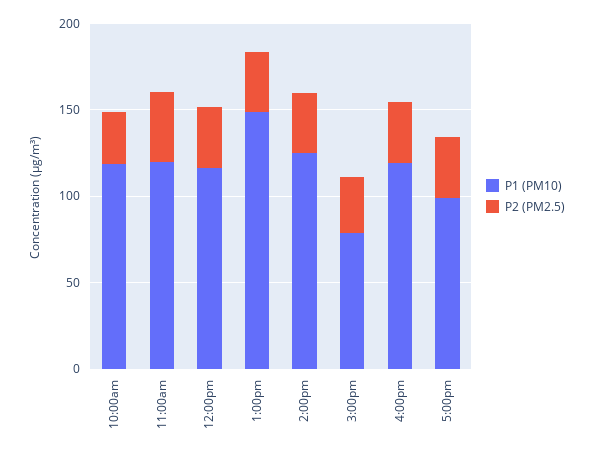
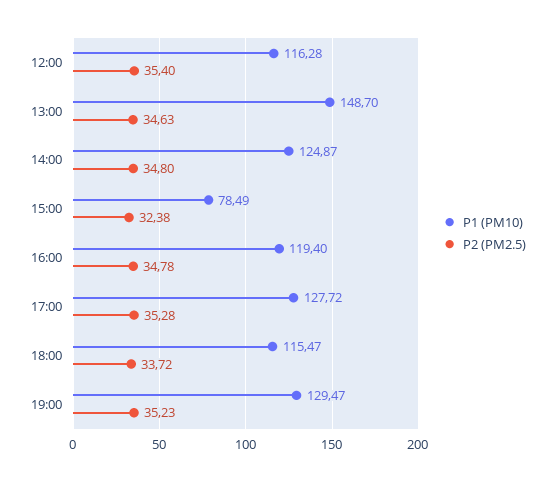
P1 (PM10), 10:00am: 120 -> none
P2 (PM2.5), 10:00am: 30 -> none
P1 (PM10), 11:00am: 120 -> none
P2 (PM2.5), 11:00am: 40 -> none
P1 (PM10), 5:00pm: 100 -> 127.72
P1 (PM10), 18:00: none -> 115.47
P2 (PM2.5), 18:00: none -> 33.72
P1 (PM10), 19:00: none -> 129.47
P2 (PM2.5), 19:00: none -> 35.23

